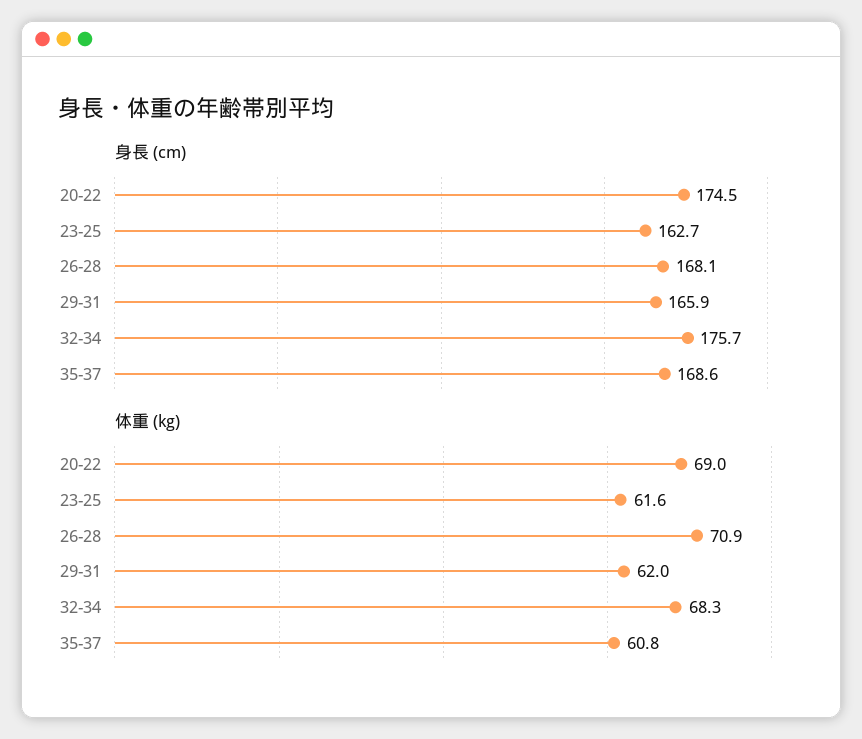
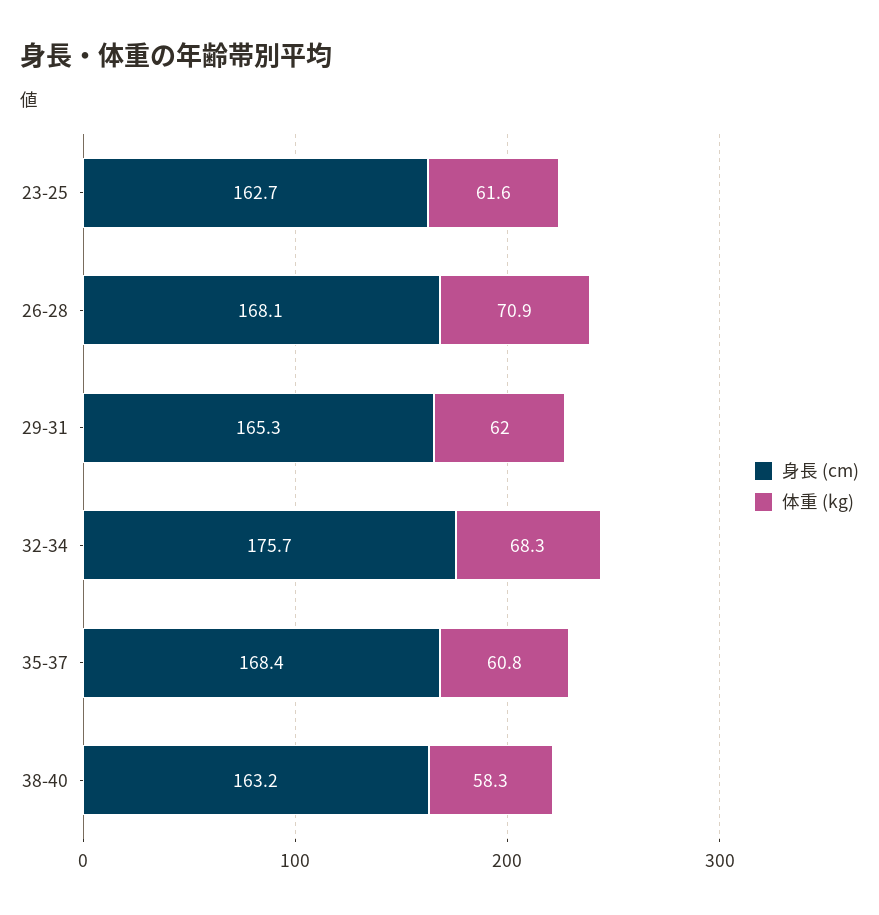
身長 (cm), 20-22: 174.5 -> none
身長 (cm), 29-31: 165.9 -> 165.3
身長 (cm), 35-37: 168.6 -> 168.4
体重 (kg), 20-22: 69 -> none
身長 (cm), 38-40: none -> 163.2
体重 (kg), 38-40: none -> 58.3

